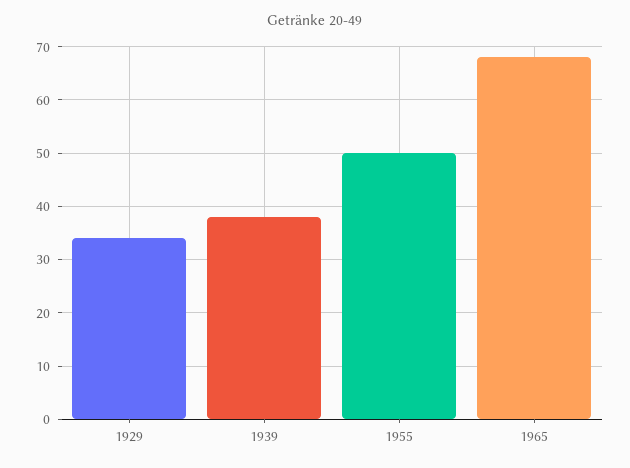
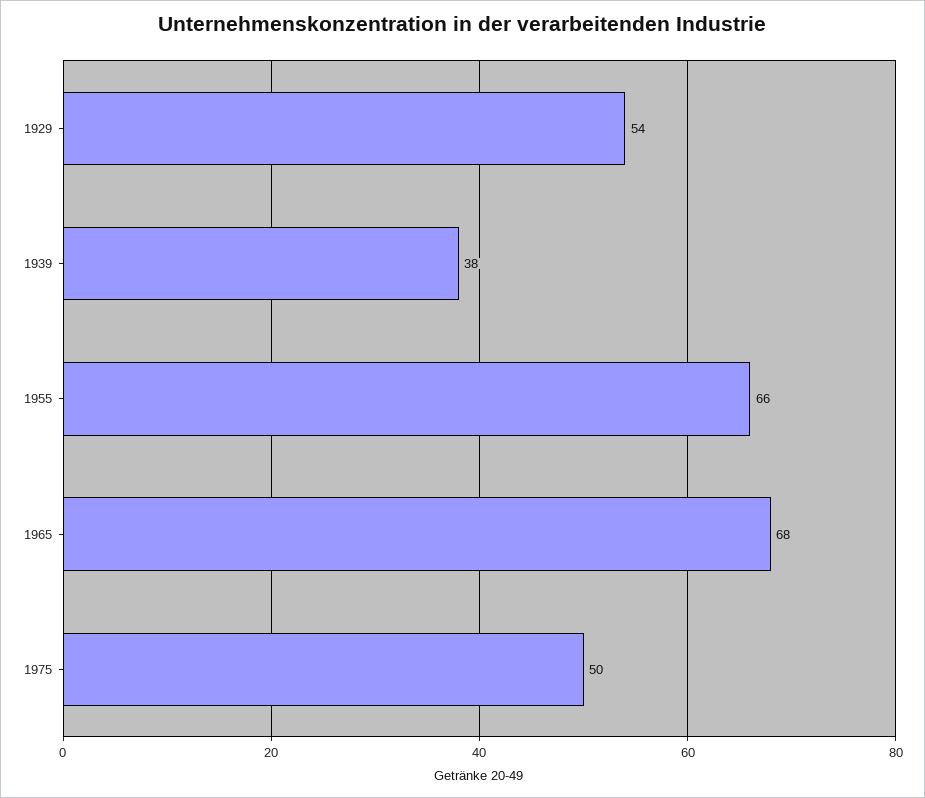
1929: 35 -> 54
1955: 50 -> 66
1975: none -> 50

